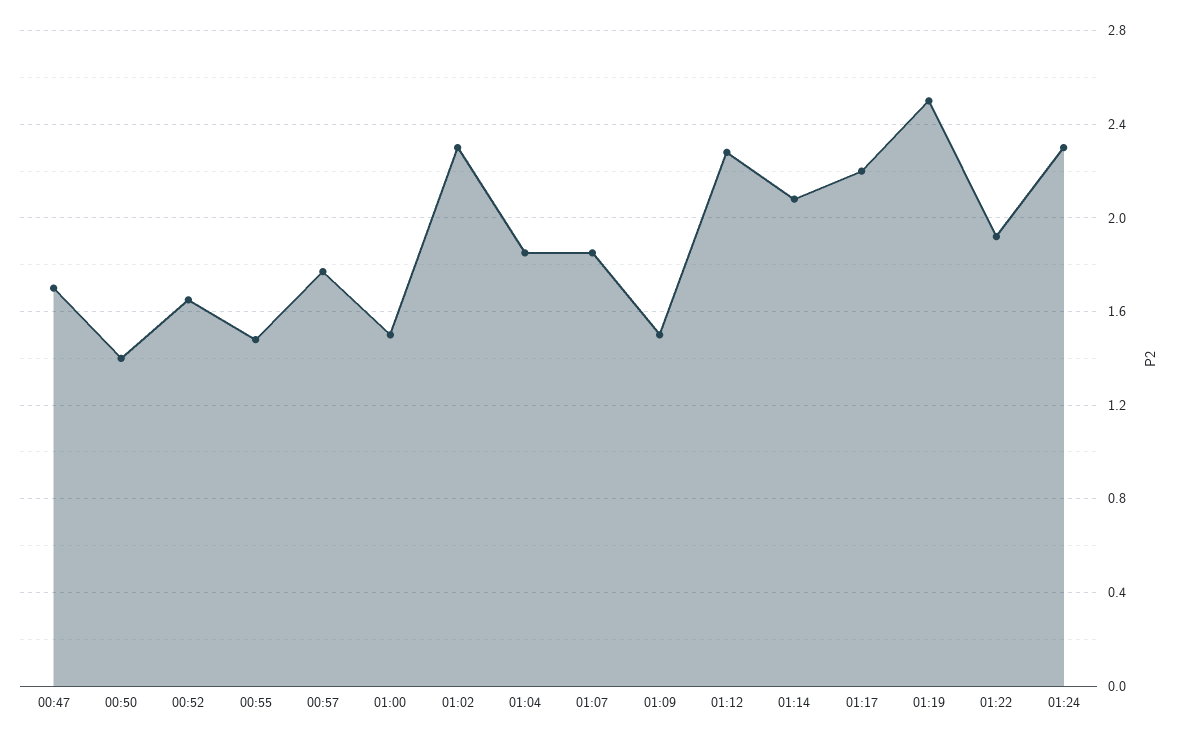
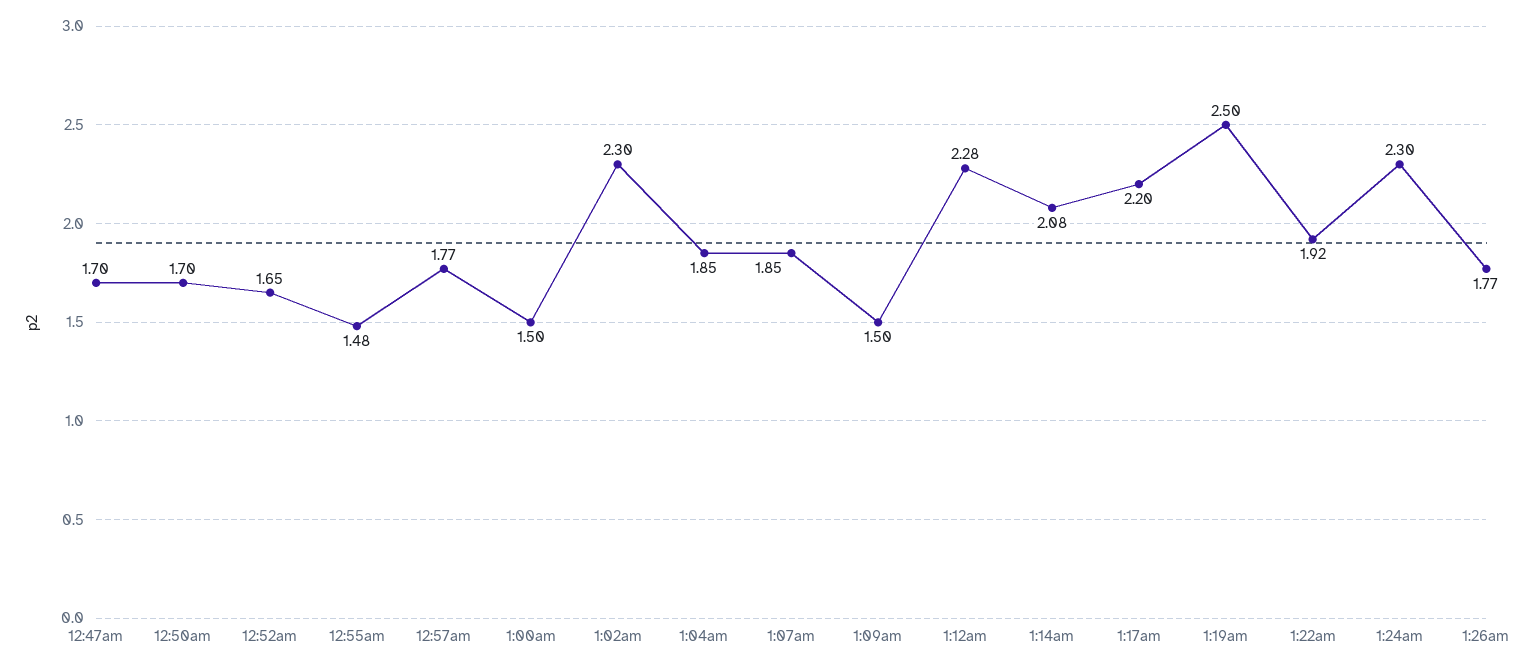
00:50: 1.4 -> 1.7
1:26am: none -> 1.77

